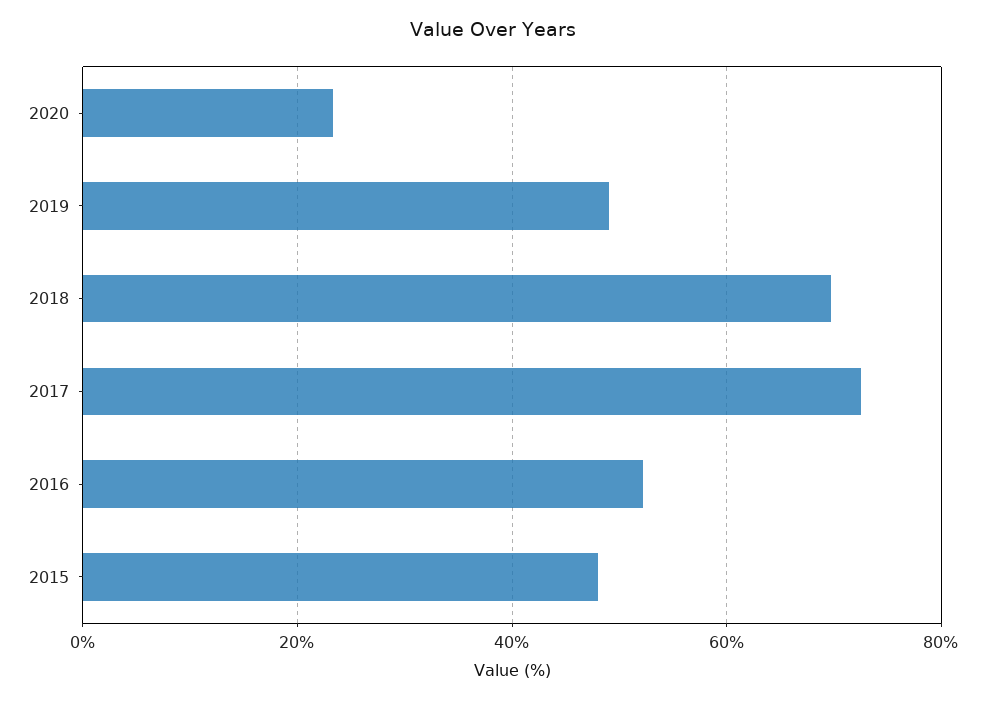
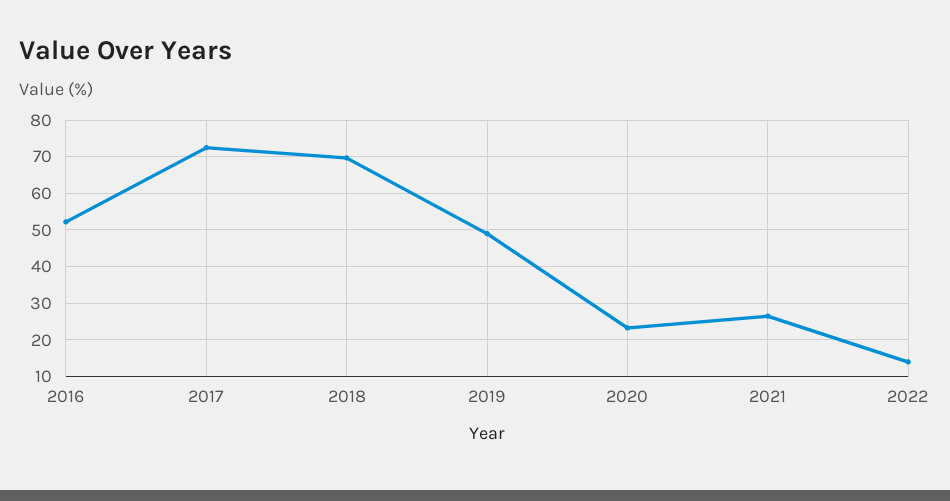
2015: 48 -> none
2021: none -> 26
2022: none -> 14

